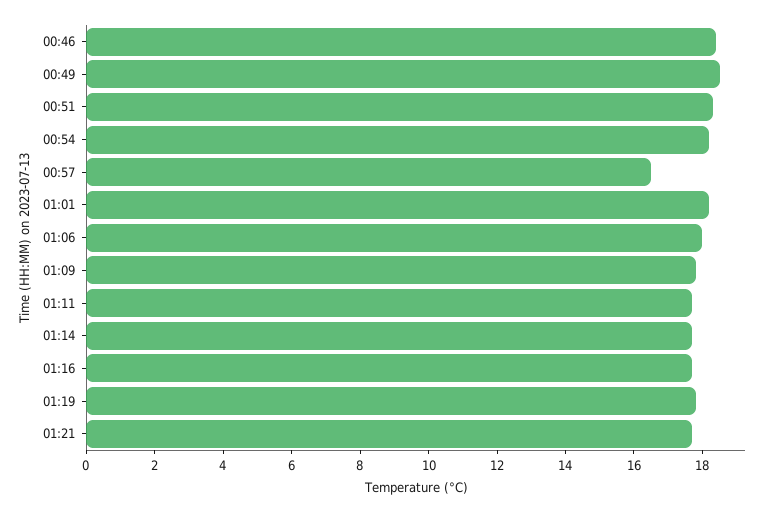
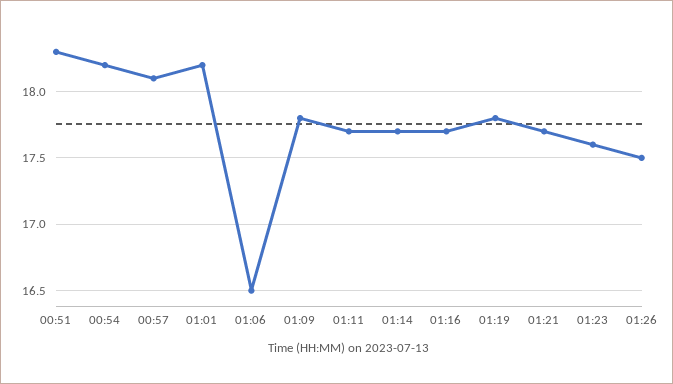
00:46: 18.5 -> none
00:49: 18.5 -> none
00:57: 16.5 -> 18.1
01:06: 18 -> 16.5
01:23: none -> 17.6
01:26: none -> 17.5

